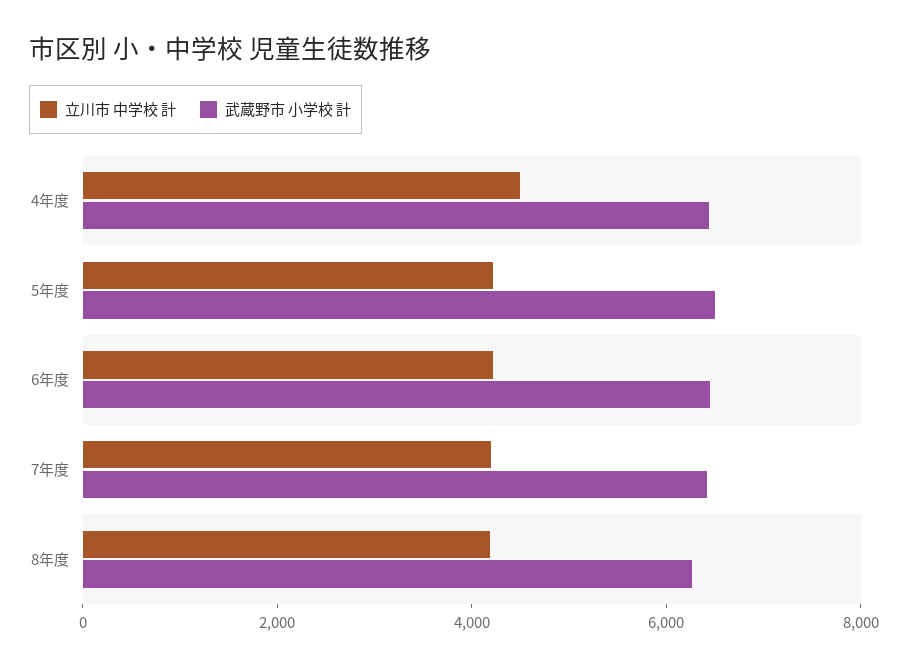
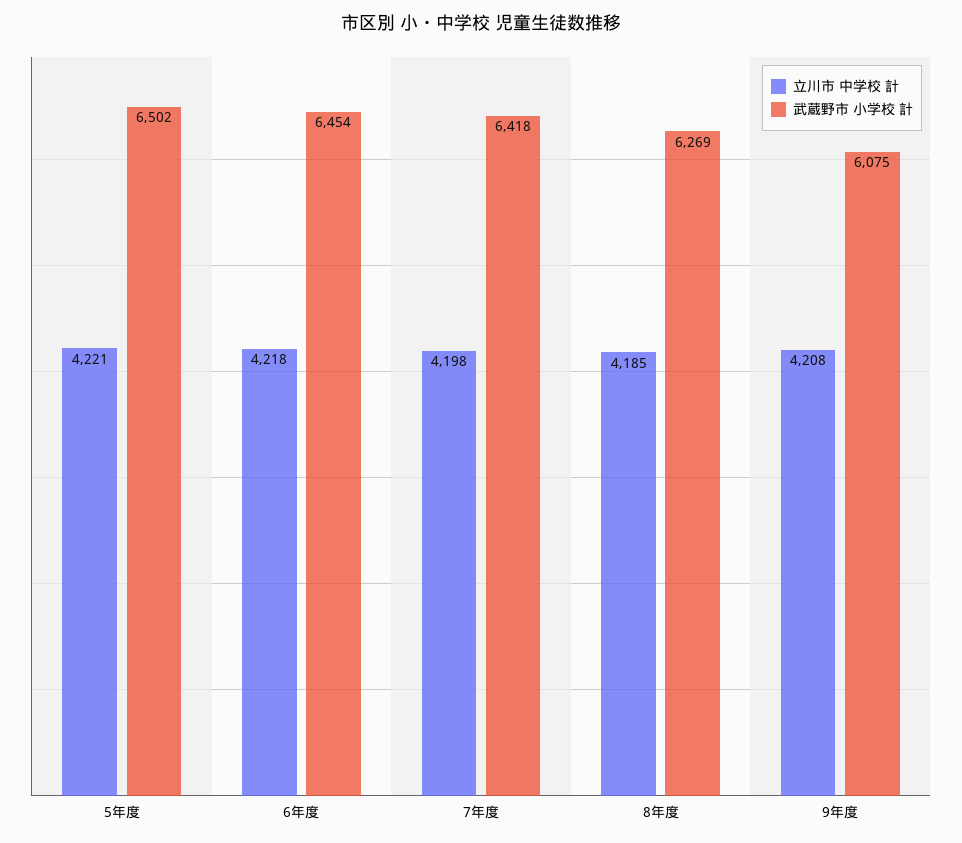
立川市 中学校 計, 4年度: 4500 -> none
武蔵野市 小学校 計, 4年度: 6500 -> none
立川市 中学校 計, 9年度: none -> 4208
武蔵野市 小学校 計, 9年度: none -> 6075

